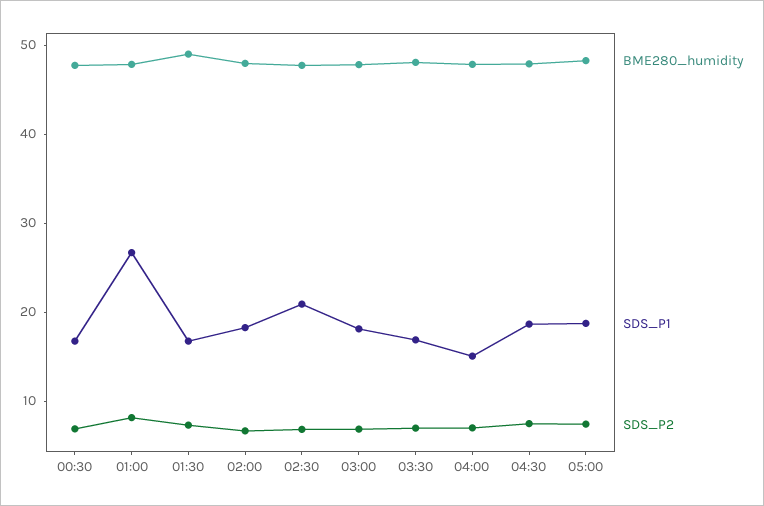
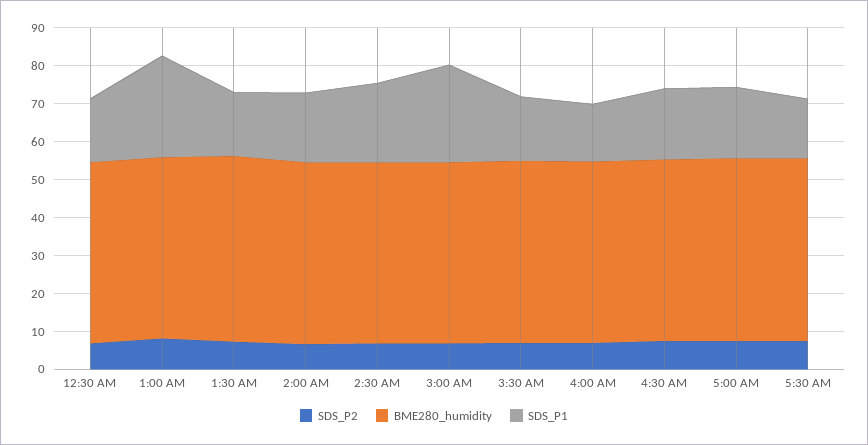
SDS_P1, 03:00: 18 -> 25
SDS_P2, 5:30 AM: none -> 7.5
BME280_humidity, 5:30 AM: none -> 47.5
SDS_P1, 5:30 AM: none -> 15

